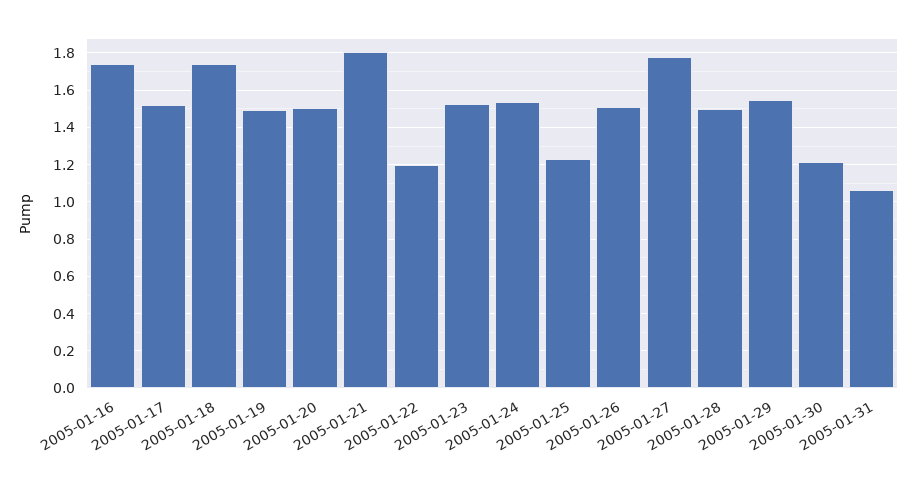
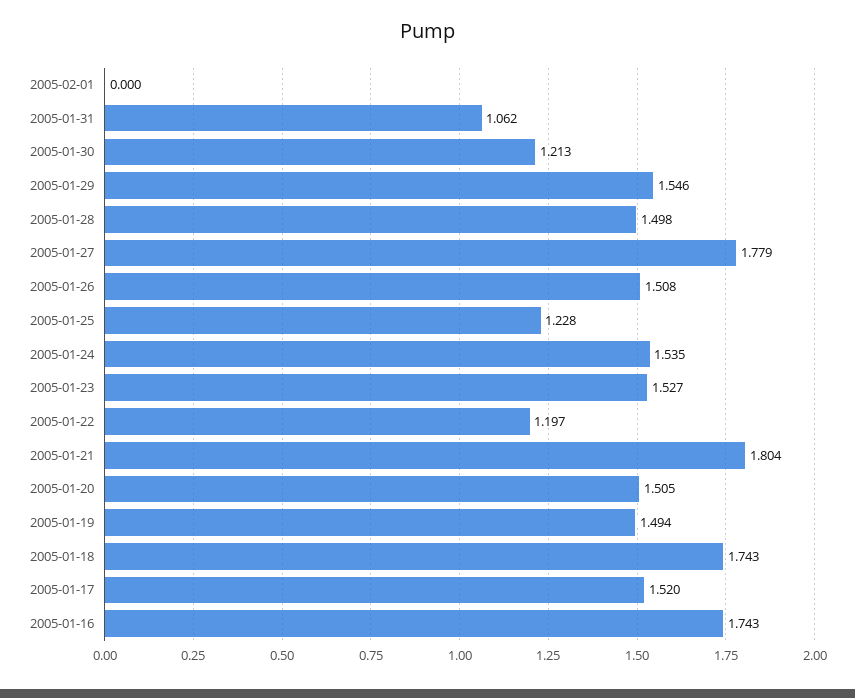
2005-02-01: none -> 0

